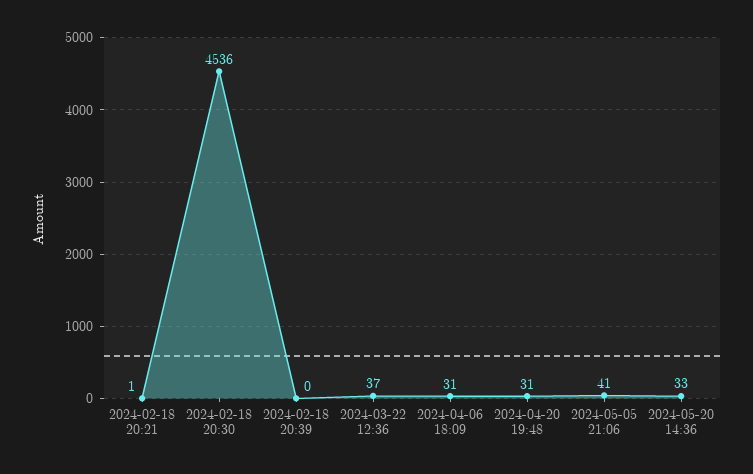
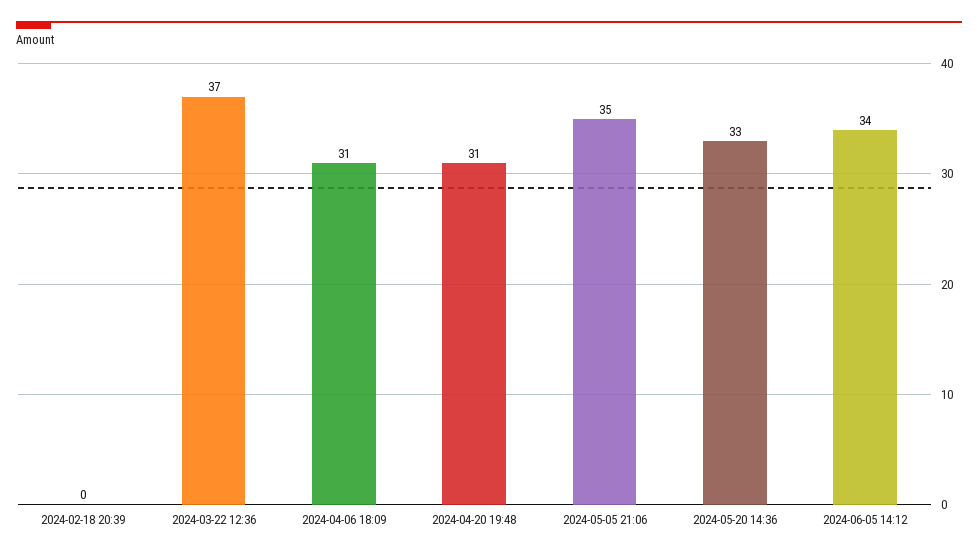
2024-02-18 20:21: 1 -> none
2024-02-18 20:30: 4536 -> none
2024-05-05 21:06: 41 -> 35
2024-06-05 14:12: none -> 34

